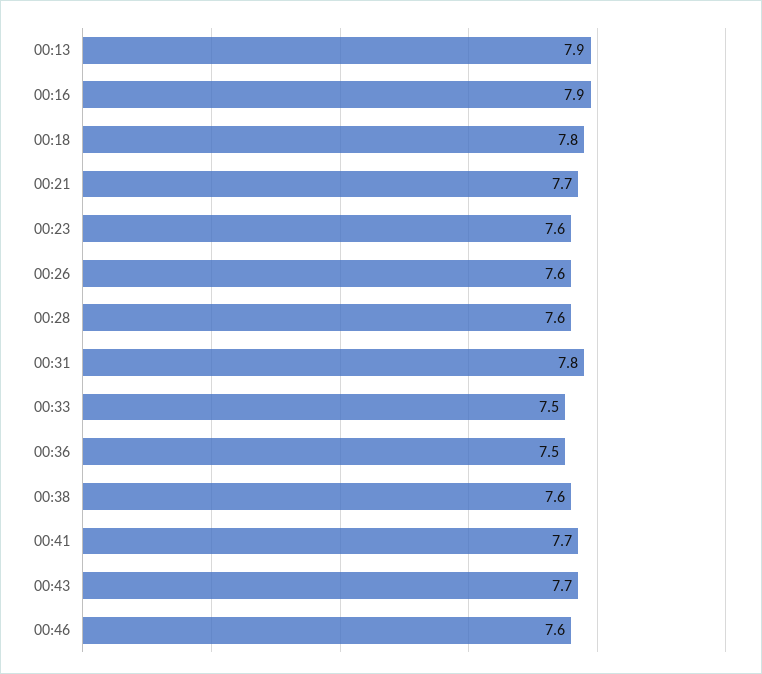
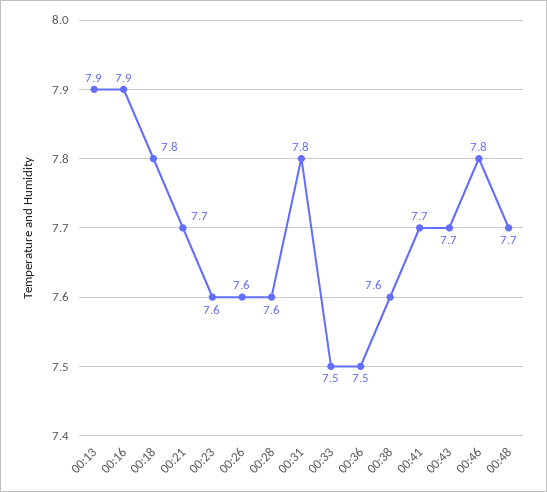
00:46: 7.6 -> 7.8
00:48: none -> 7.7

